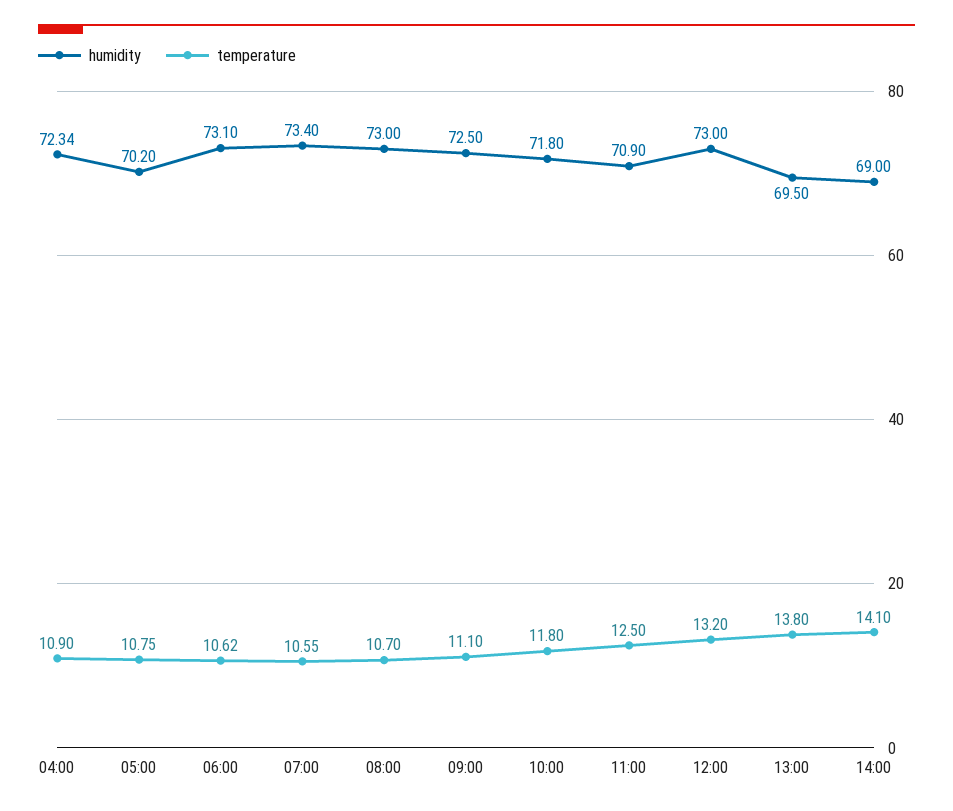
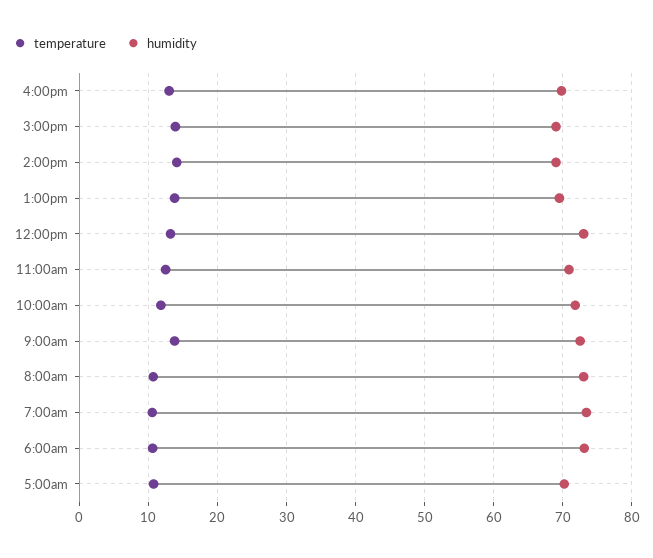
humidity, 04:00: 72.34 -> none
temperature, 04:00: 10.9 -> none
temperature, 09:00: 11.1 -> 14
temperature, 4:00pm: none -> 13
humidity, 4:00pm: none -> 70
temperature, 3:00pm: none -> 14
humidity, 3:00pm: none -> 69

